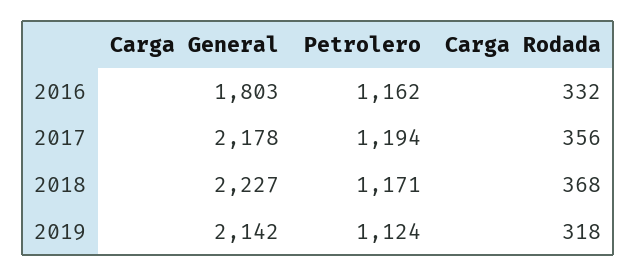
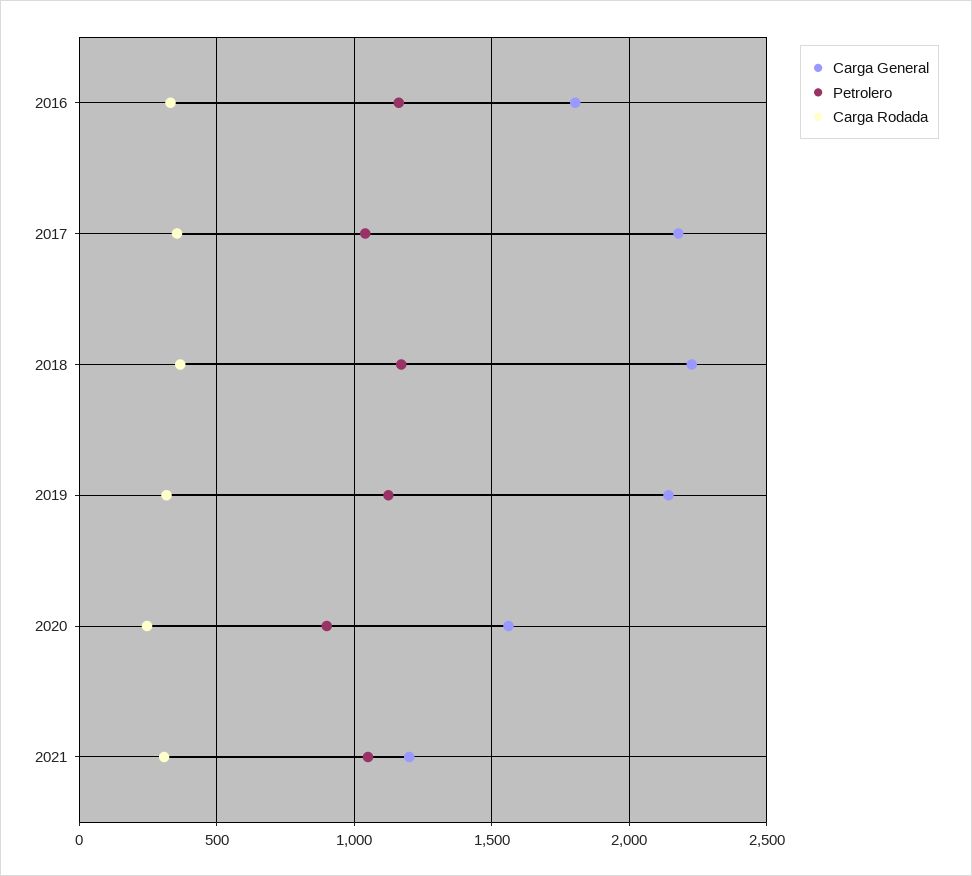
Petrolero, 2017: 1194 -> 1050
Carga General, 2020: none -> 1550
Petrolero, 2020: none -> 900
Carga Rodada, 2020: none -> 250
Carga General, 2021: none -> 1200
Petrolero, 2021: none -> 1050
Carga Rodada, 2021: none -> 300

